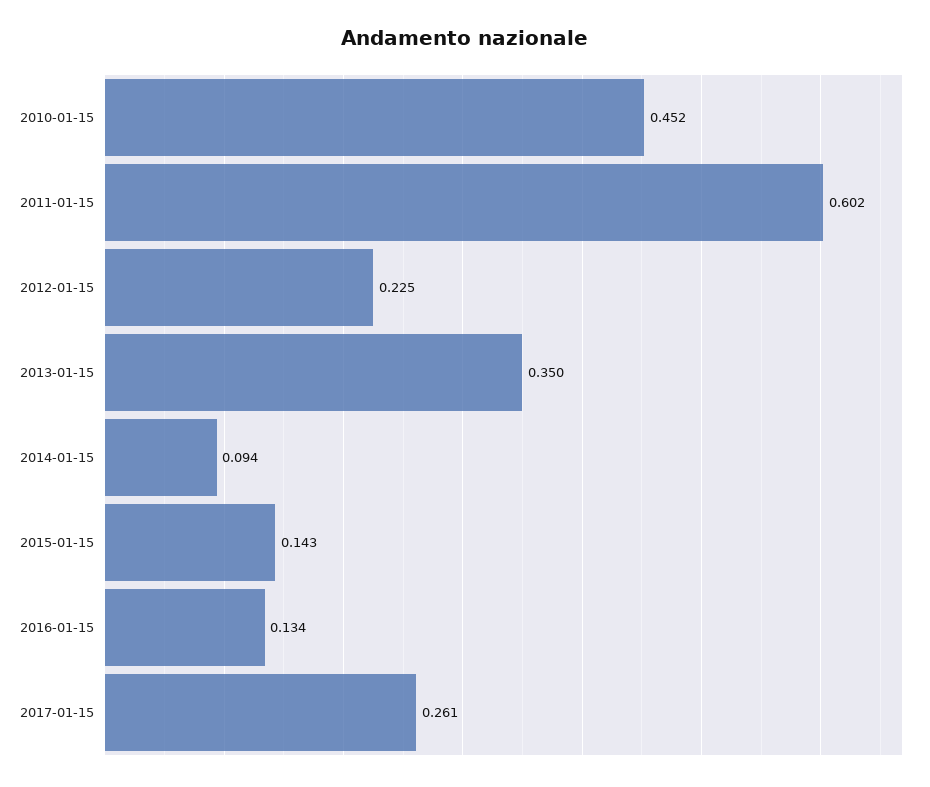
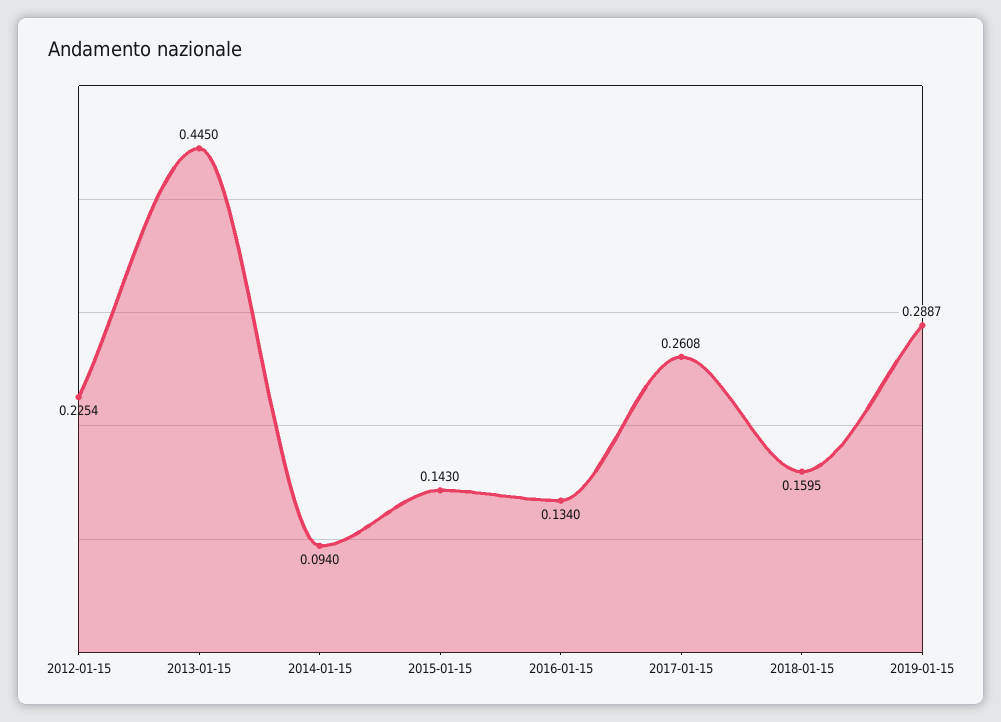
2010-01-15: 0.452 -> none
2011-01-15: 0.602 -> none
2013-01-15: 0.35 -> 0.445
2018-01-15: none -> 0.1595
2019-01-15: none -> 0.2887

